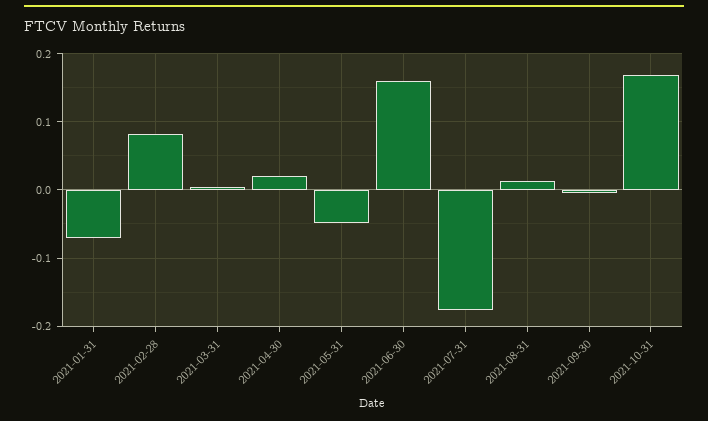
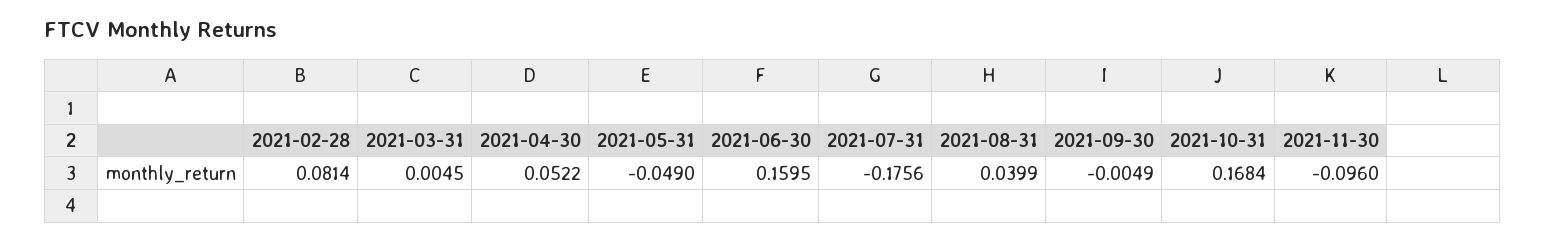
2021-01-31: -0.07 -> none
2021-04-30: 0.02 -> 0.0522
2021-08-31: 0.01 -> 0.0399
2021-11-30: none -> -0.096

